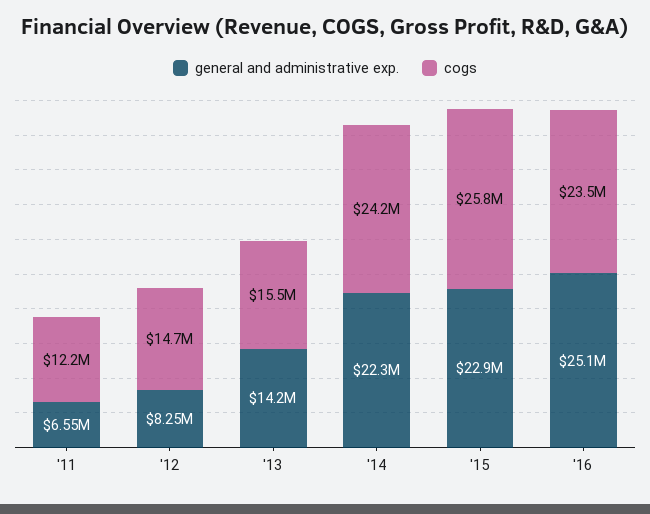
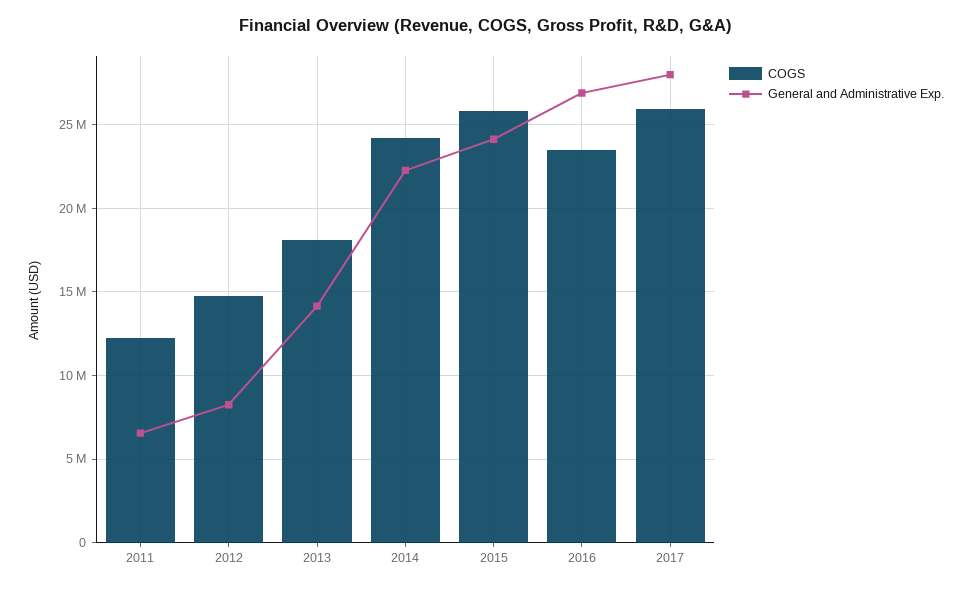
cogs, '13: 15500000 -> 18000000
general and administrative exp., '15: 22900000 -> 24000000
general and administrative exp., '16: 25100000 -> 27000000
cogs, 2017: none -> 26000000
general and administrative exp., 2017: none -> 28000000

